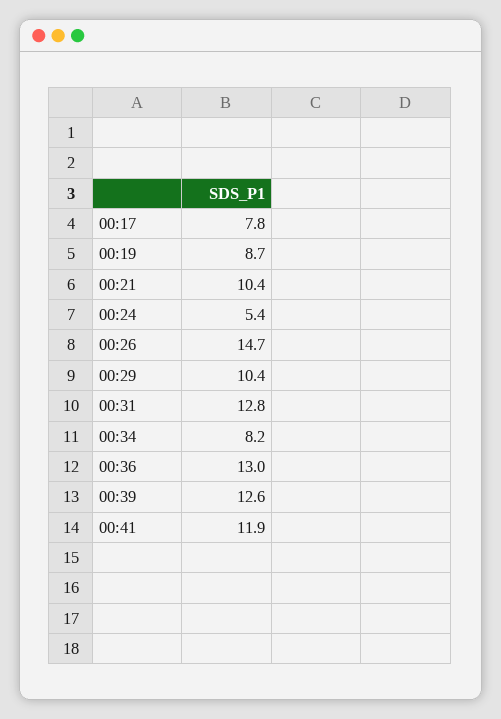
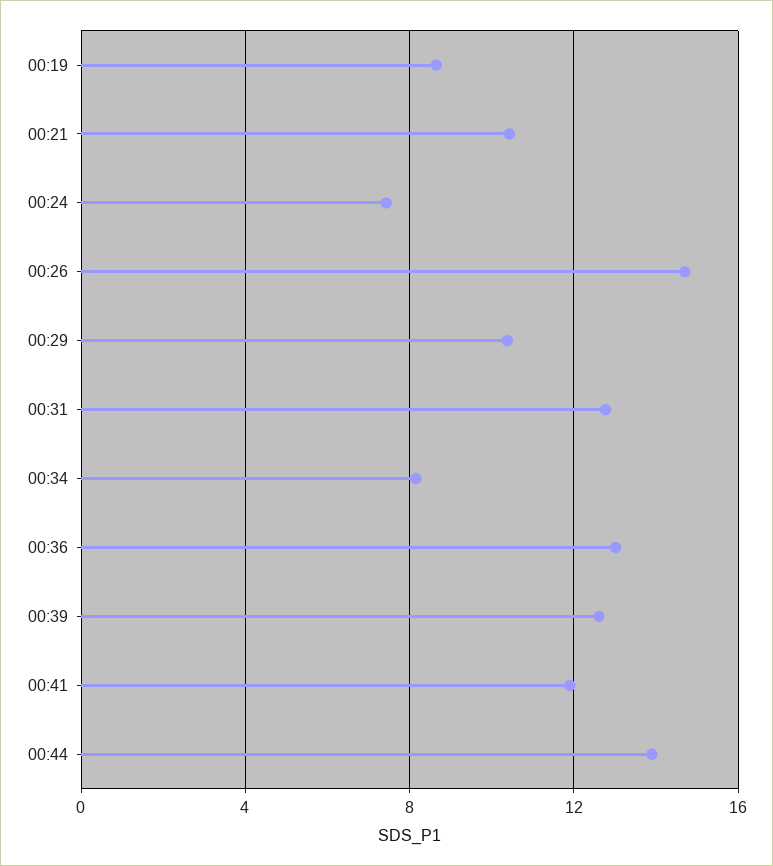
00:17: 7.8 -> none
00:24: 5.4 -> 7.5
00:44: none -> 14

